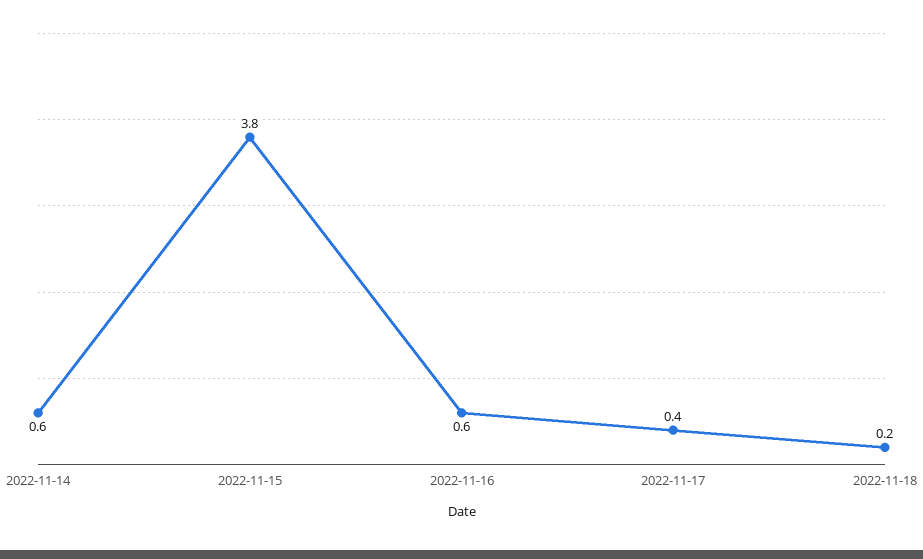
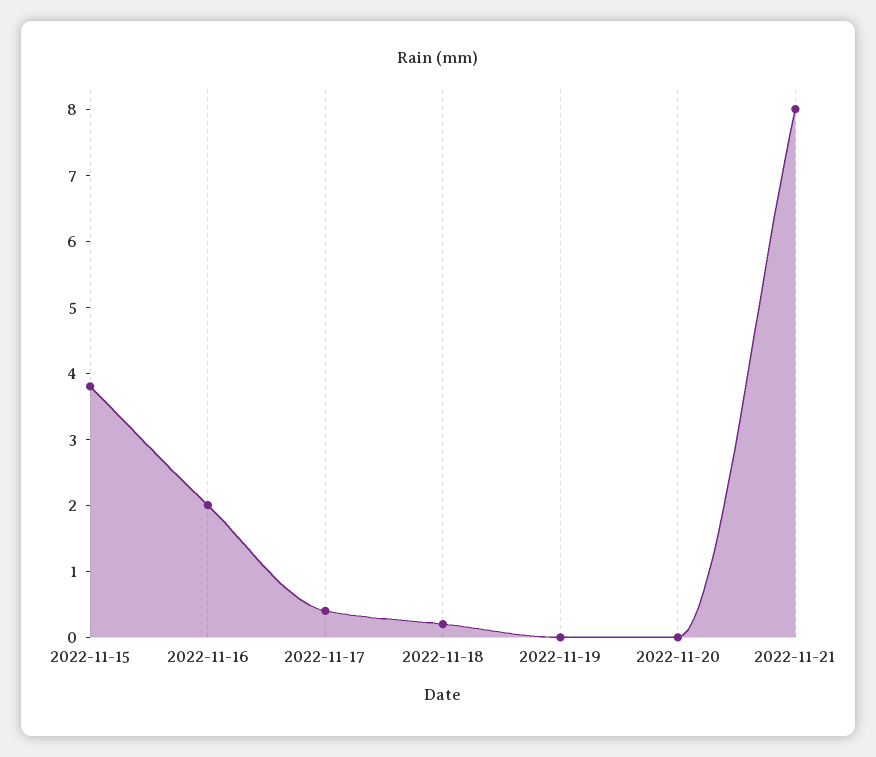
2022-11-14: 0.6 -> none
2022-11-16: 0.6 -> 2
2022-11-19: none -> 0
2022-11-20: none -> 0
2022-11-21: none -> 8

